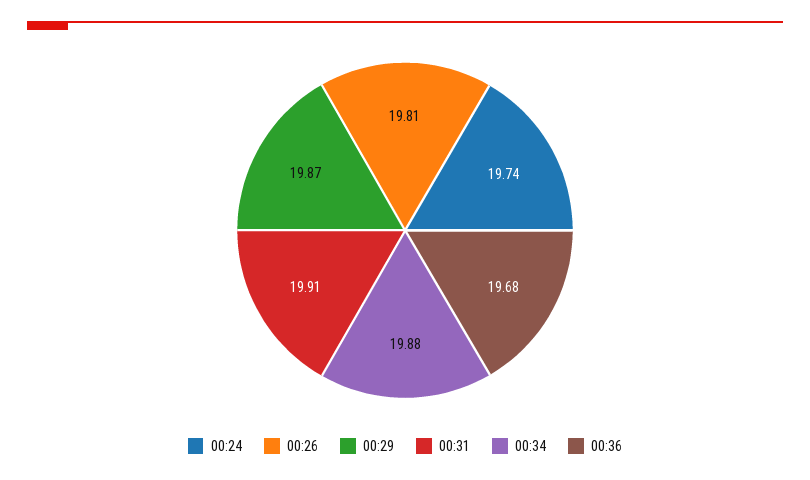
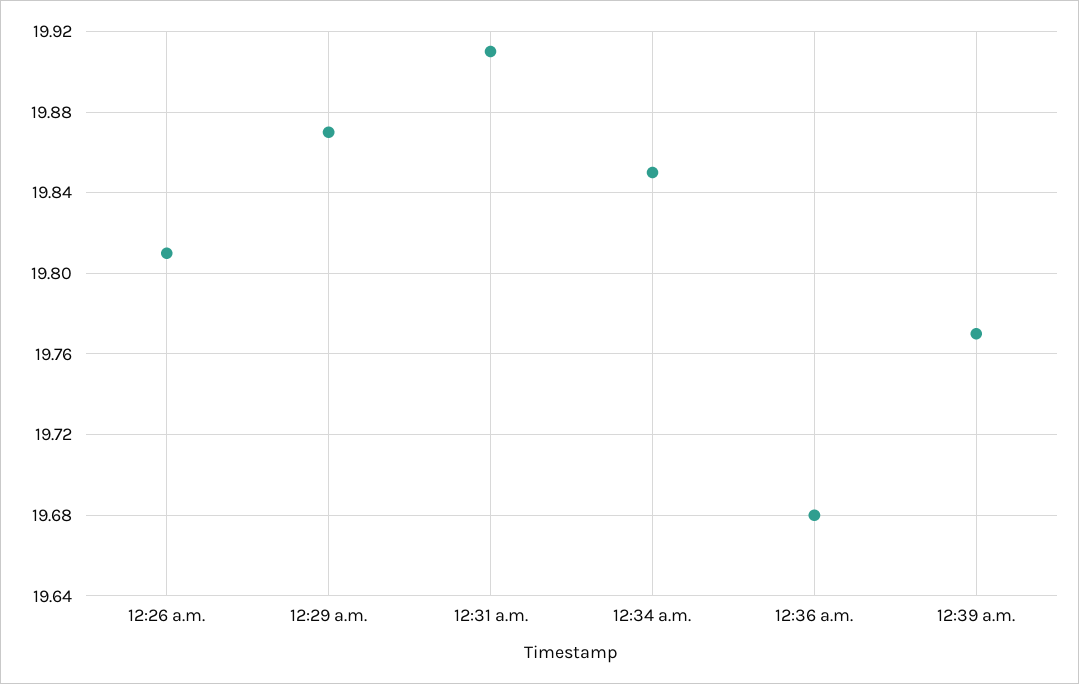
00:24: 19.74 -> none
00:34: 19.88 -> 19.85
12:39 a.m.: none -> 19.77

